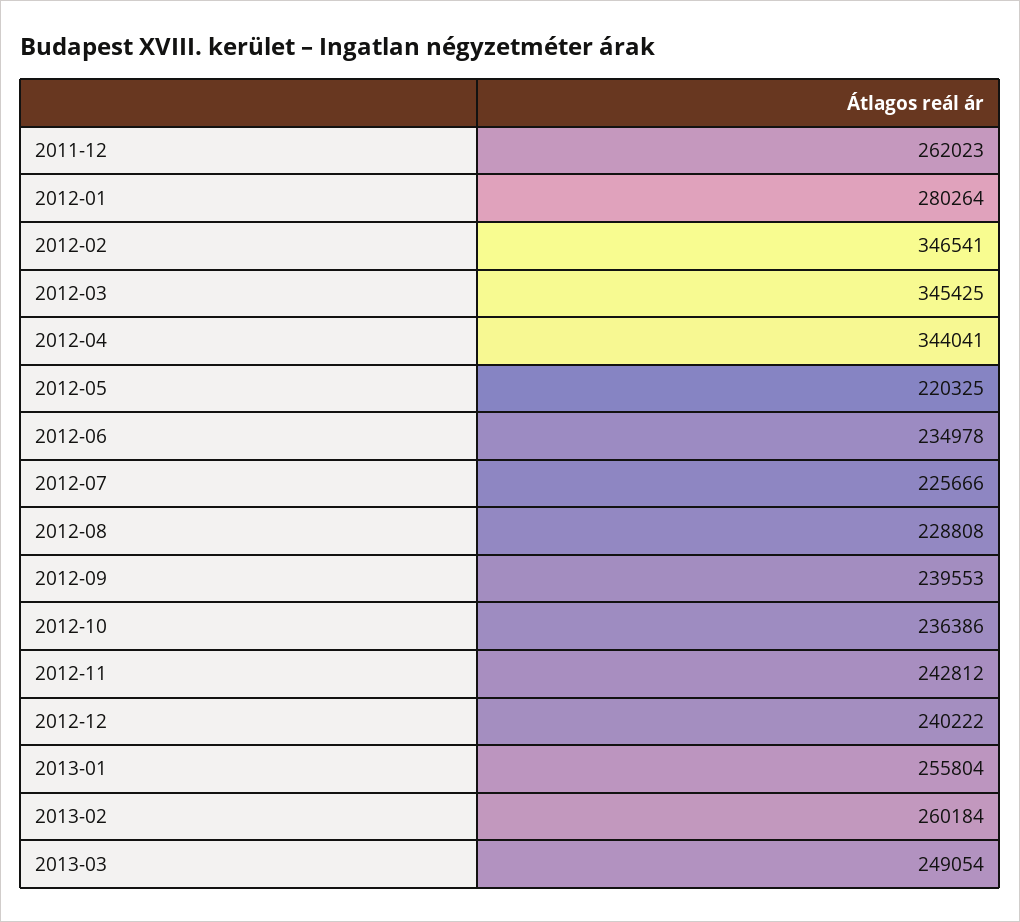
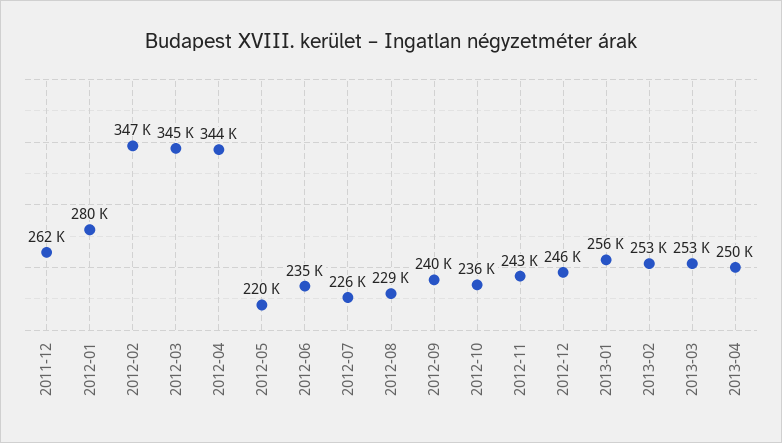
2012-12: 240222 -> 246000
2013-02: 260184 -> 253000
2013-03: 249054 -> 253000
2013-04: none -> 250000

